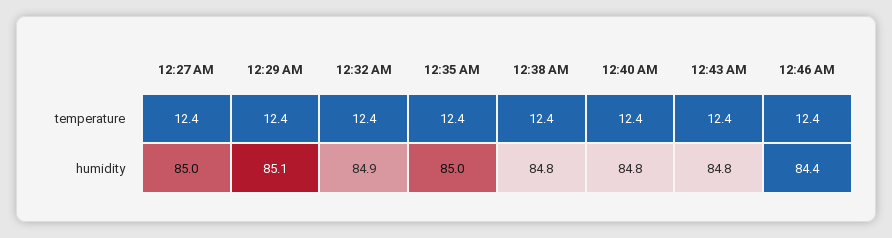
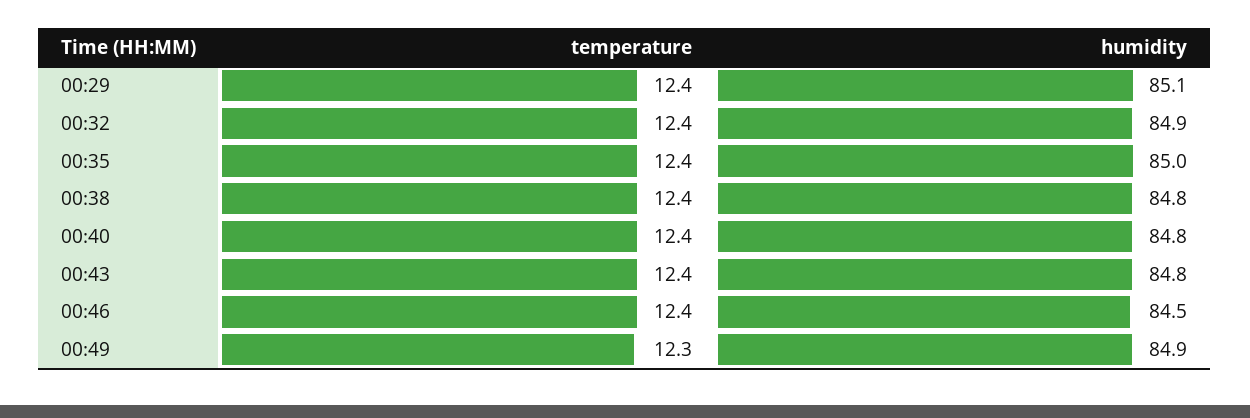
12:27 AM, temperature: 12.4 -> none
12:27 AM, humidity: 85 -> none
12:46 AM, humidity: 84.4 -> 84.5
00:49, temperature: none -> 12.3
00:49, humidity: none -> 84.9

